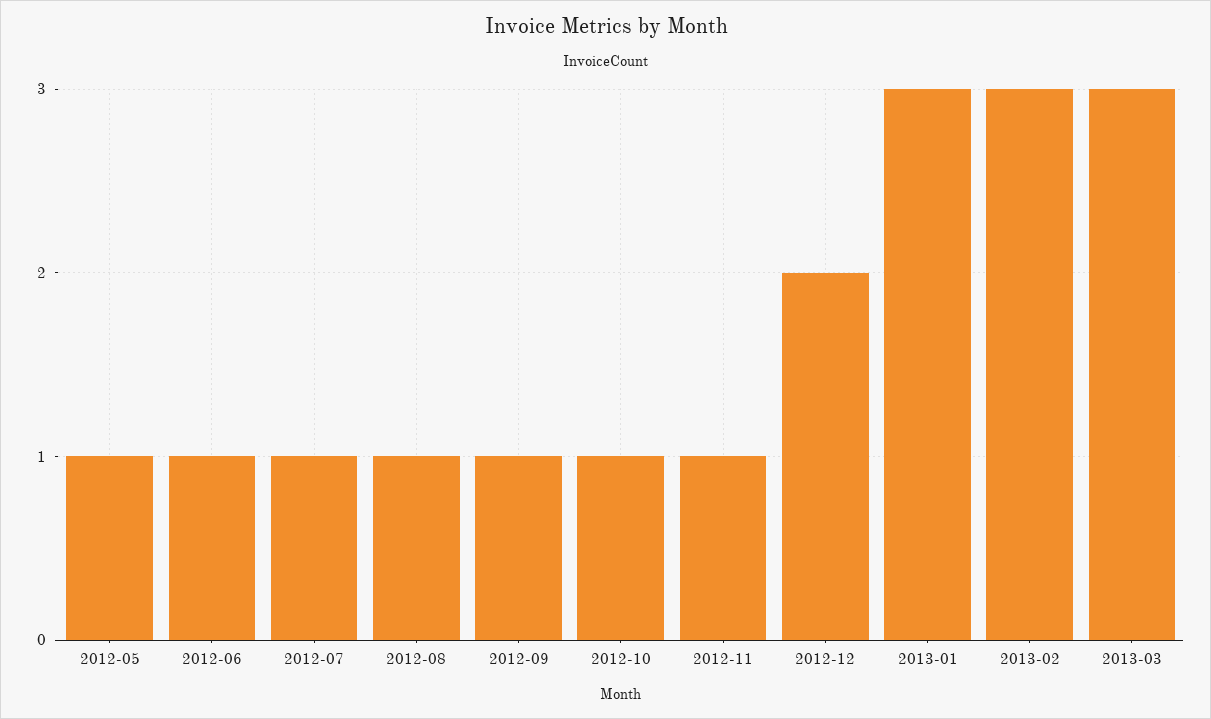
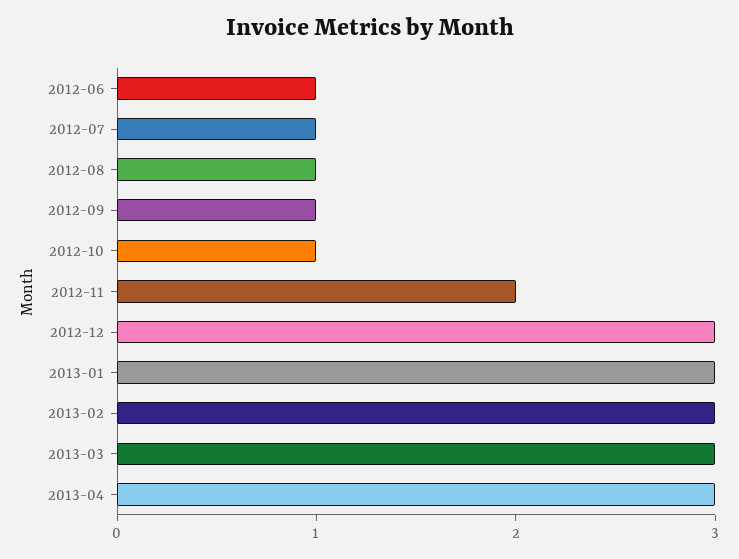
2012-05: 1 -> none
2012-11: 1 -> 2
2012-12: 2 -> 3
2013-04: none -> 3

